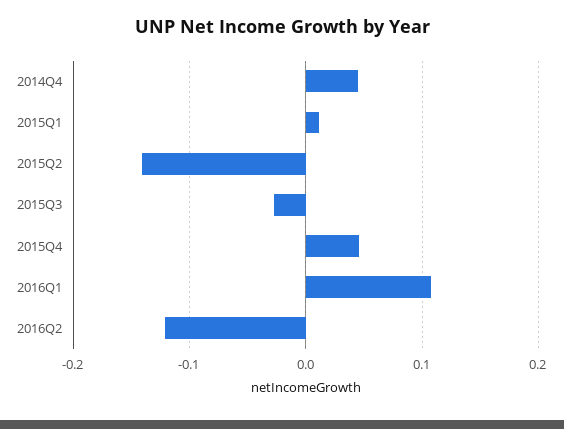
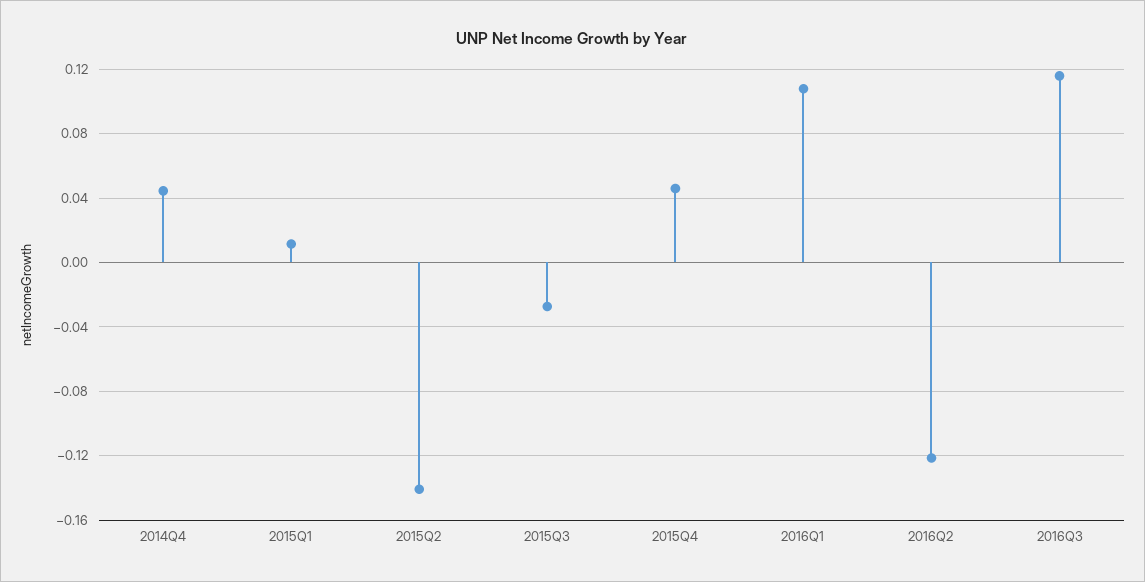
2016Q3: none -> 0.115

